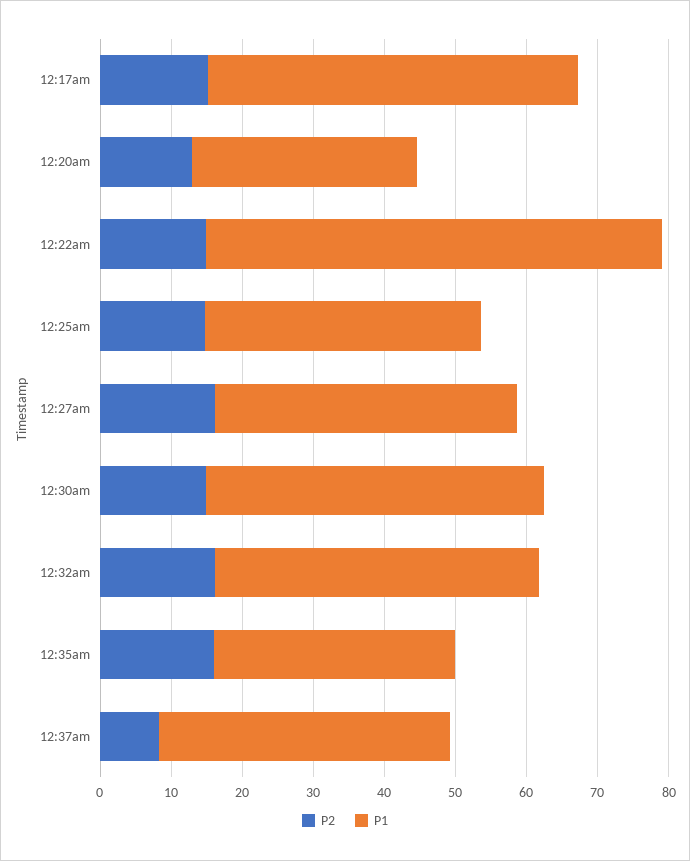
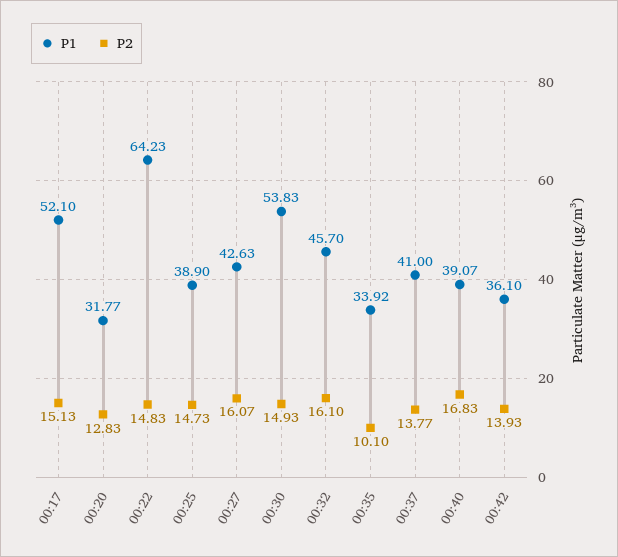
P1, 12:30am: 48 -> 53.83
P2, 12:35am: 16 -> 10.1
P2, 12:37am: 8 -> 13.77
P1, 00:40: none -> 39.07
P2, 00:40: none -> 16.83
P1, 00:42: none -> 36.1
P2, 00:42: none -> 13.93

